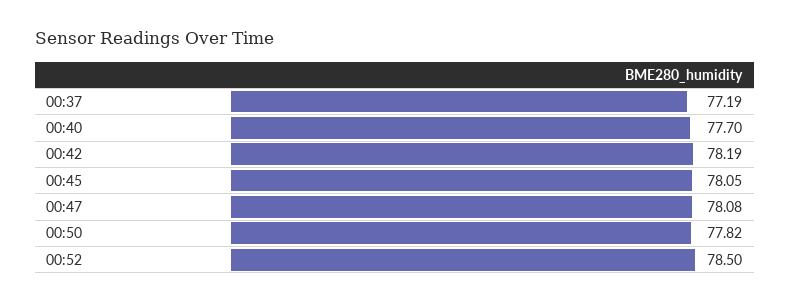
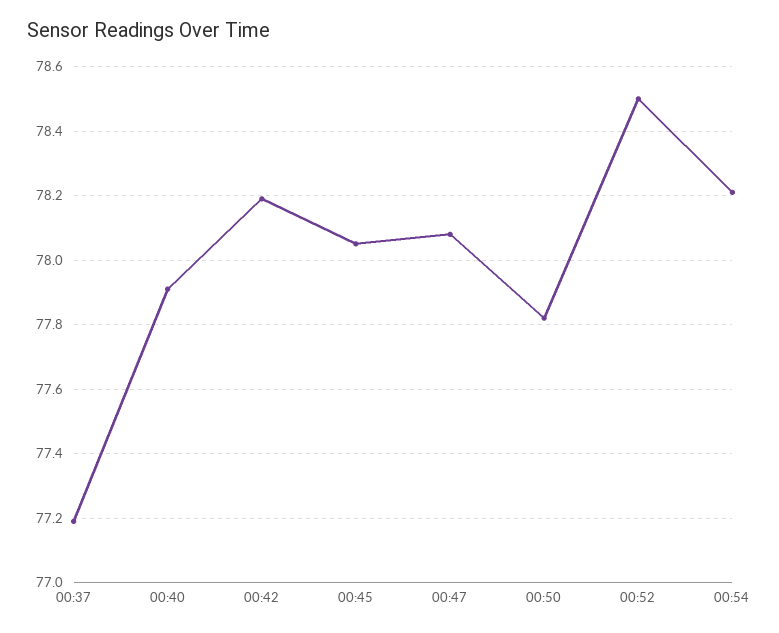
00:40: 77.7 -> 77.9
00:54: none -> 78.2

